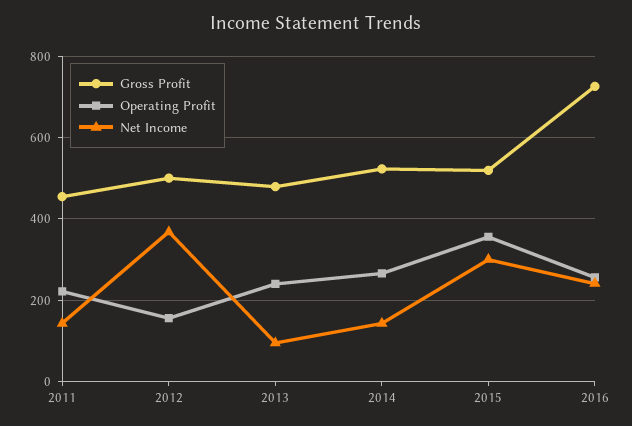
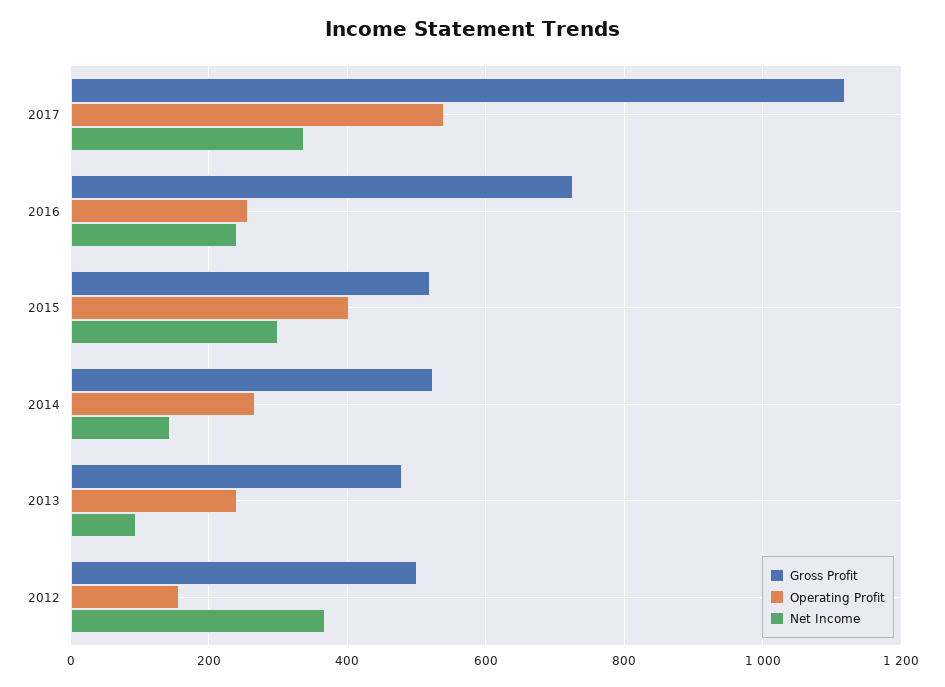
Gross Profit, 2011: 460 -> none
Operating Profit, 2011: 220 -> none
Net Income, 2011: 140 -> none
Operating Profit, 2015: 360 -> 400
Gross Profit, 2017: none -> 1120
Operating Profit, 2017: none -> 540
Net Income, 2017: none -> 340

